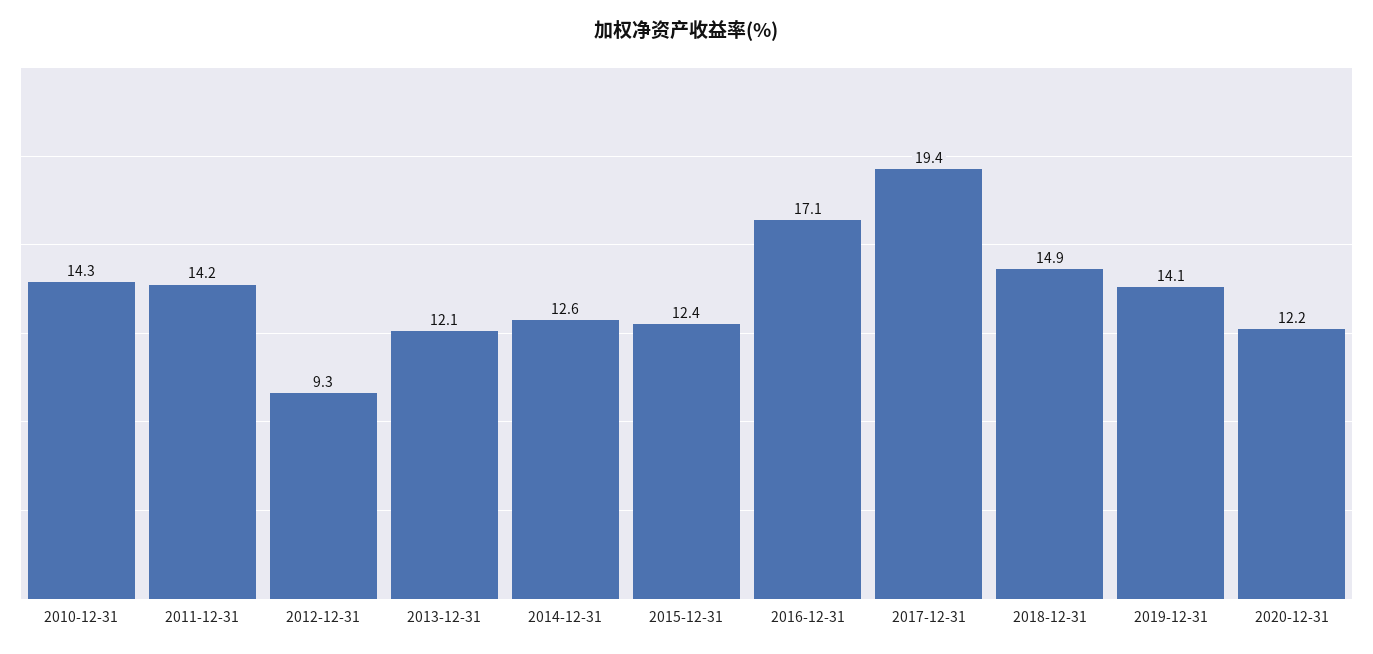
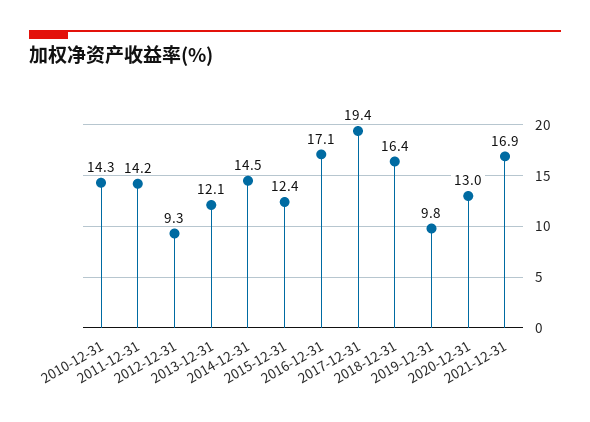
2014-12-31: 12.6 -> 14.5
2018-12-31: 14.9 -> 16.4
2019-12-31: 14.1 -> 9.8
2020-12-31: 12.2 -> 13
2021-12-31: none -> 16.9

